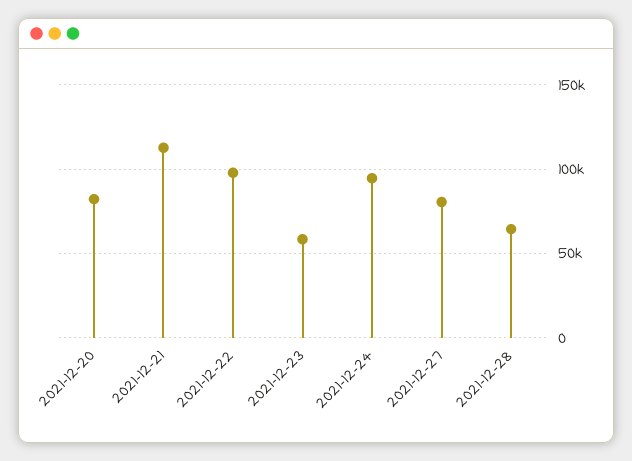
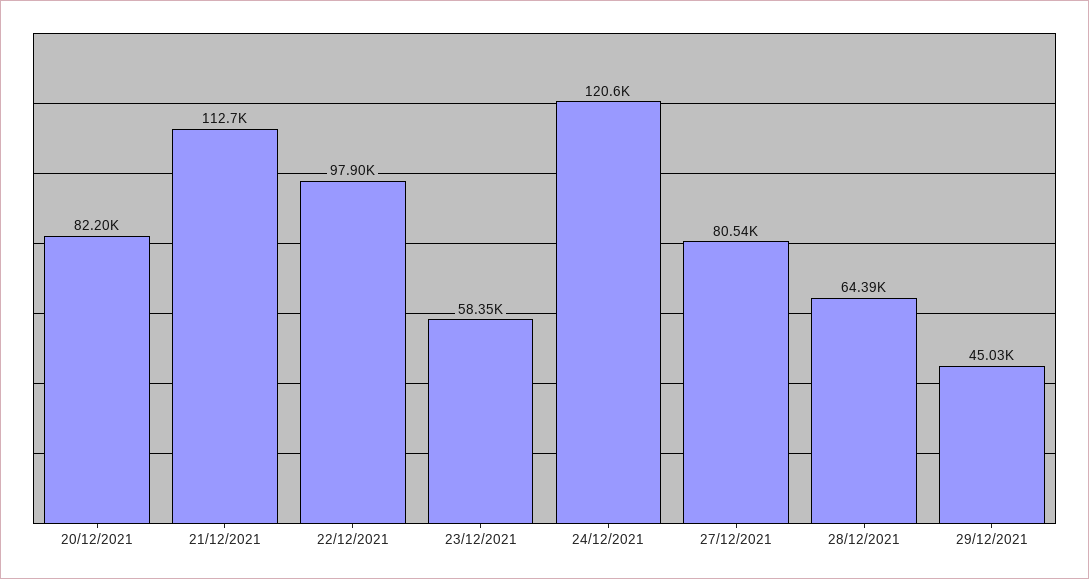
2021-12-24: 95000 -> 120600
29/12/2021: none -> 45030

